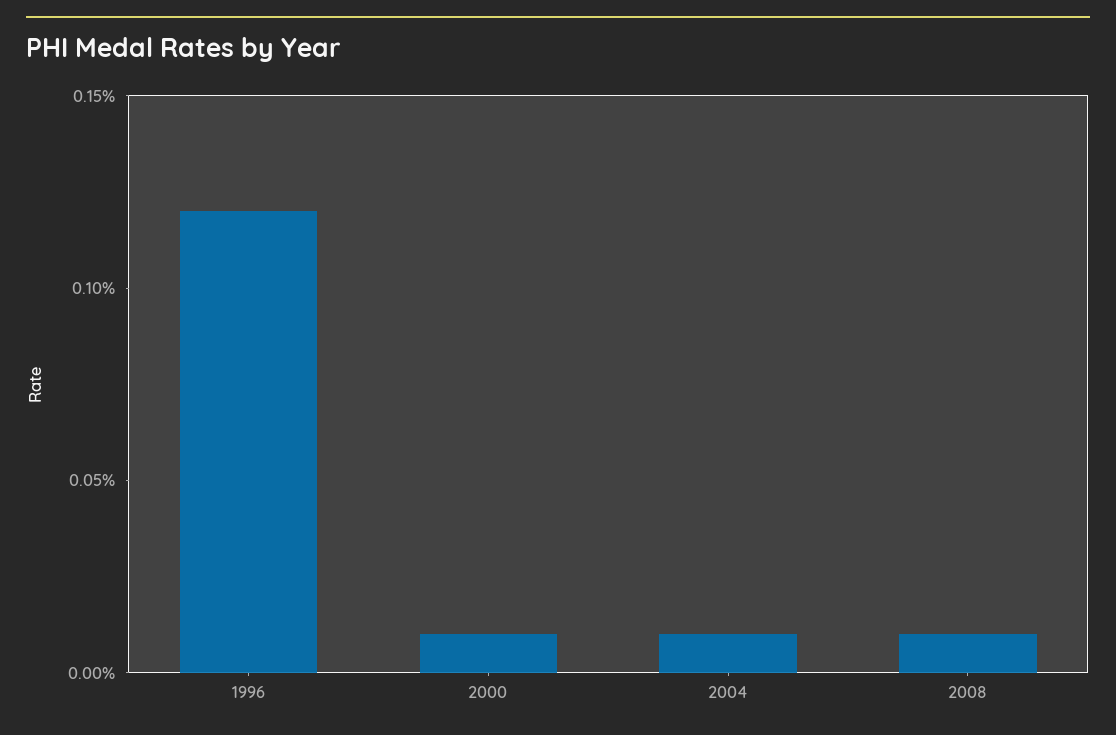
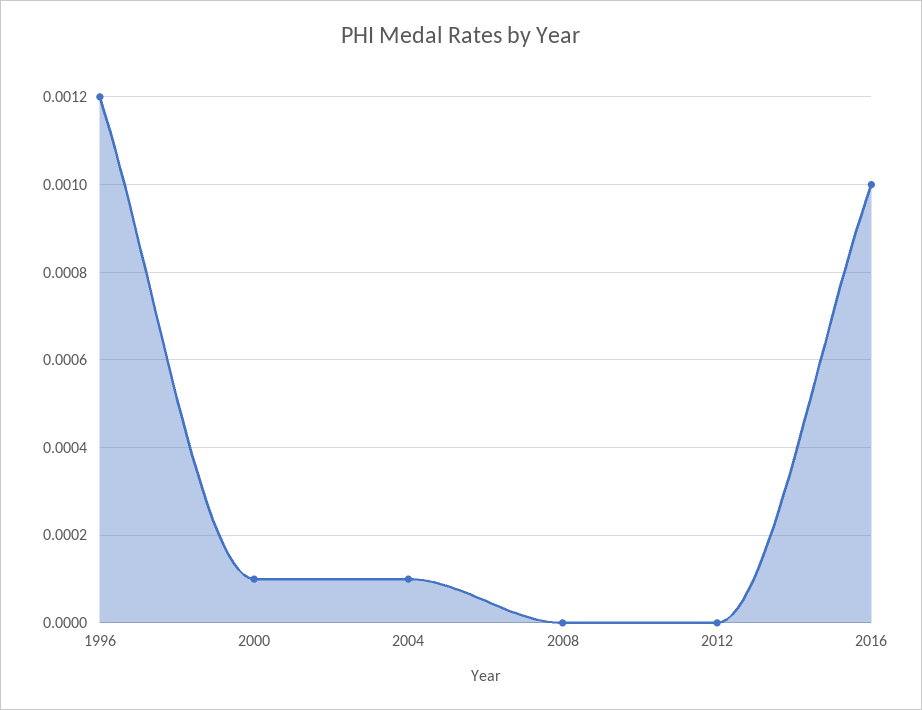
2008: 0.0001 -> 0
2012: none -> 0
2016: none -> 0.001

